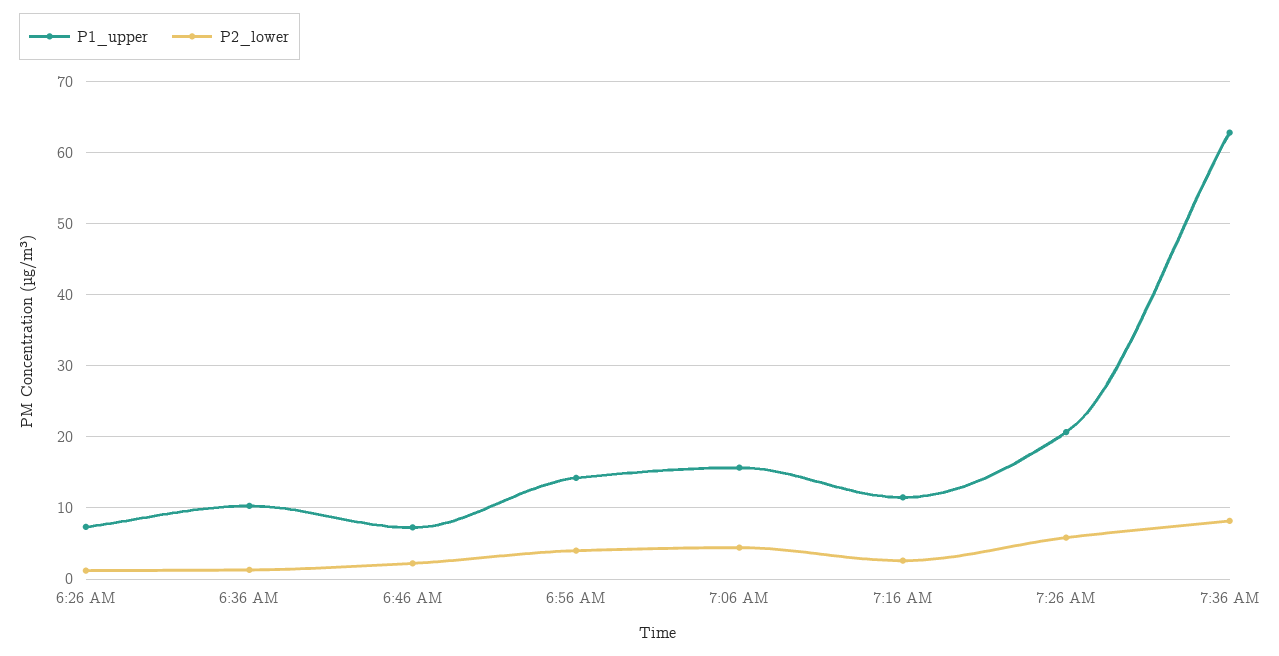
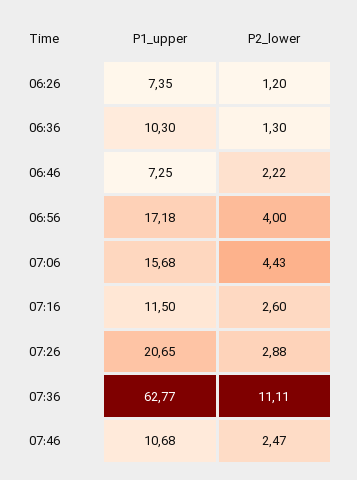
P1_upper, 6:56 AM: 14 -> 17.18
P2_lower, 7:26 AM: 6 -> 2.88
P2_lower, 7:36 AM: 8 -> 11.11
P1_upper, 07:46: none -> 10.68
P2_lower, 07:46: none -> 2.47

